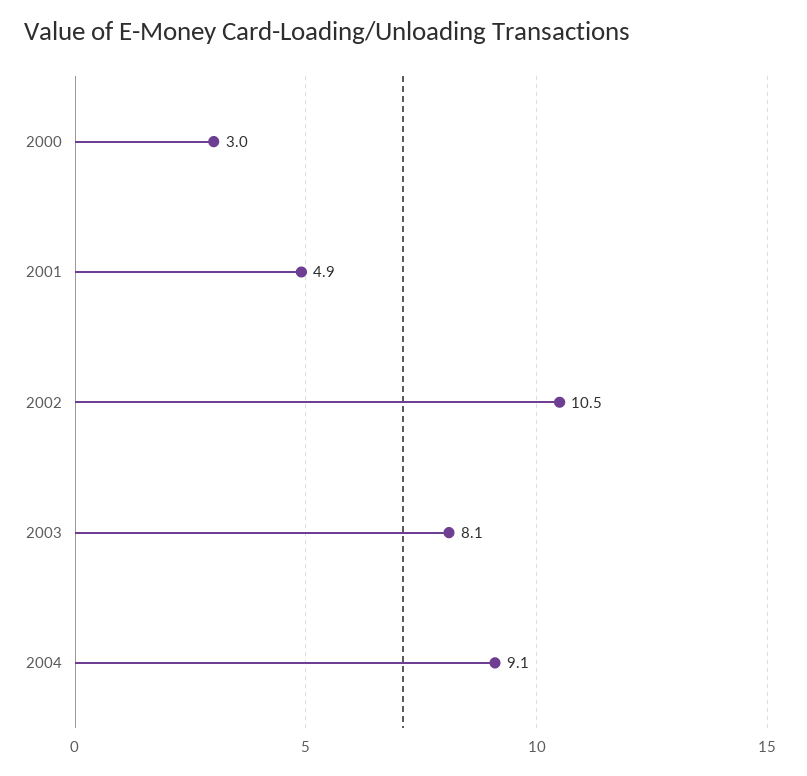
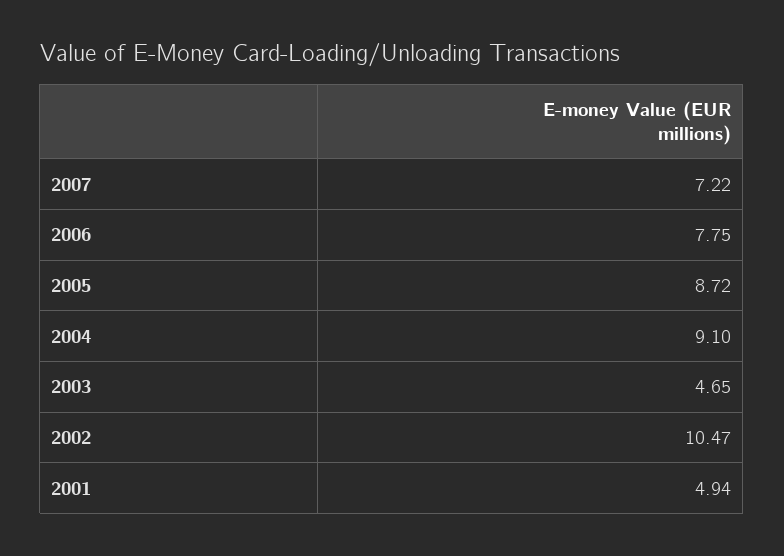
2000: 3 -> none
2003: 8.1 -> 4.65
2007: none -> 7.22
2006: none -> 7.75
2005: none -> 8.72

